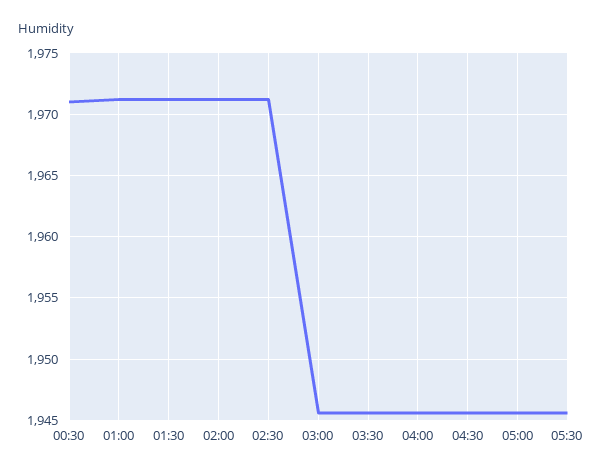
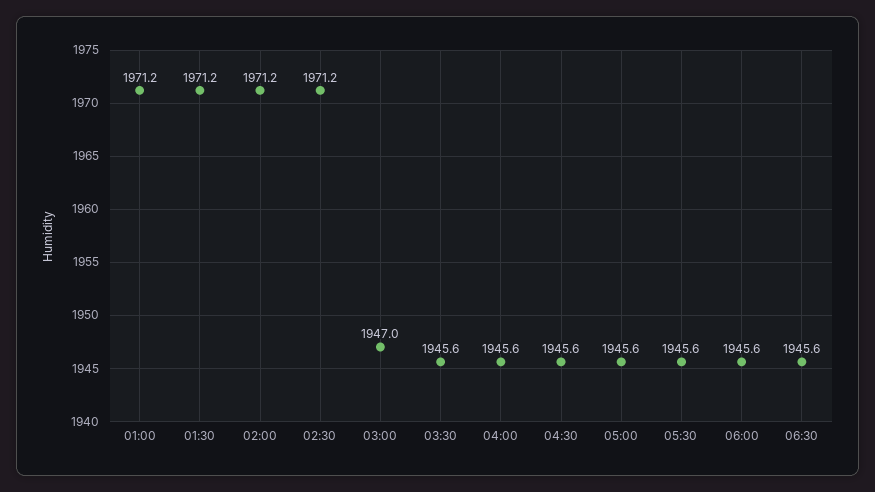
00:30: 1971 -> none
03:00: 1945.5 -> 1947
06:00: none -> 1945.6
06:30: none -> 1945.6

